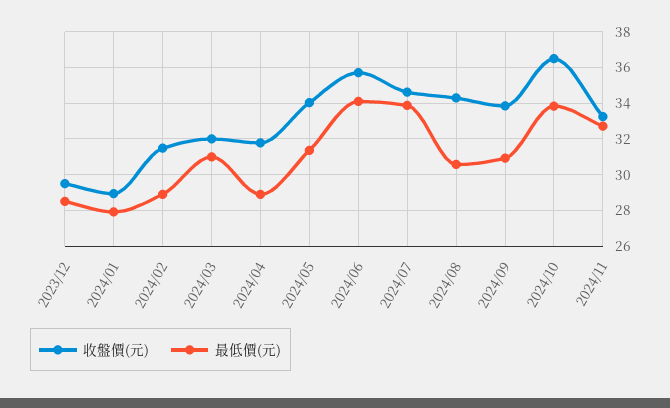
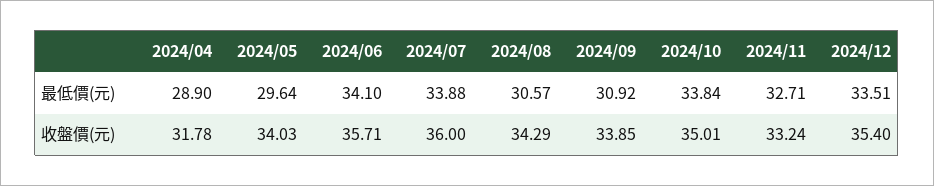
收盤價(元), 2023/12: 29.5 -> none
最低價(元), 2023/12: 28.5 -> none
收盤價(元), 2024/01: 29 -> none
最低價(元), 2024/01: 28 -> none
收盤價(元), 2024/02: 31.5 -> none
最低價(元), 2024/02: 29 -> none
收盤價(元), 2024/03: 32 -> none
最低價(元), 2024/03: 31 -> none
最低價(元), 2024/05: 31.5 -> 29.64
收盤價(元), 2024/07: 34.5 -> 36
收盤價(元), 2024/10: 36.5 -> 35.01
最低價(元), 2024/12: none -> 33.51
收盤價(元), 2024/12: none -> 35.4

